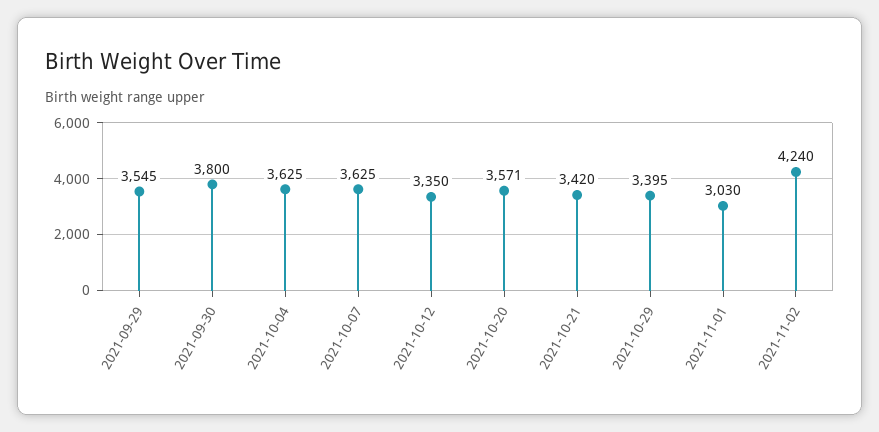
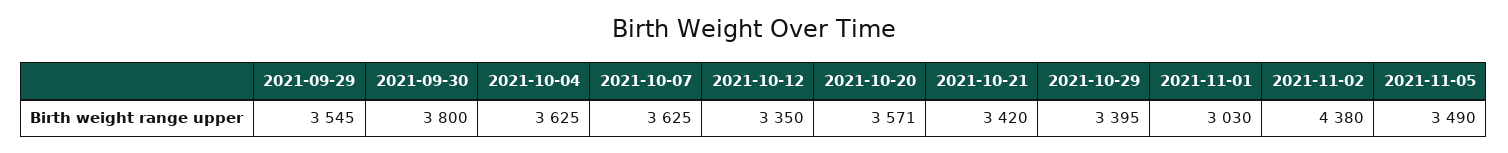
2021-11-02: 4240 -> 4380
2021-11-05: none -> 3490

